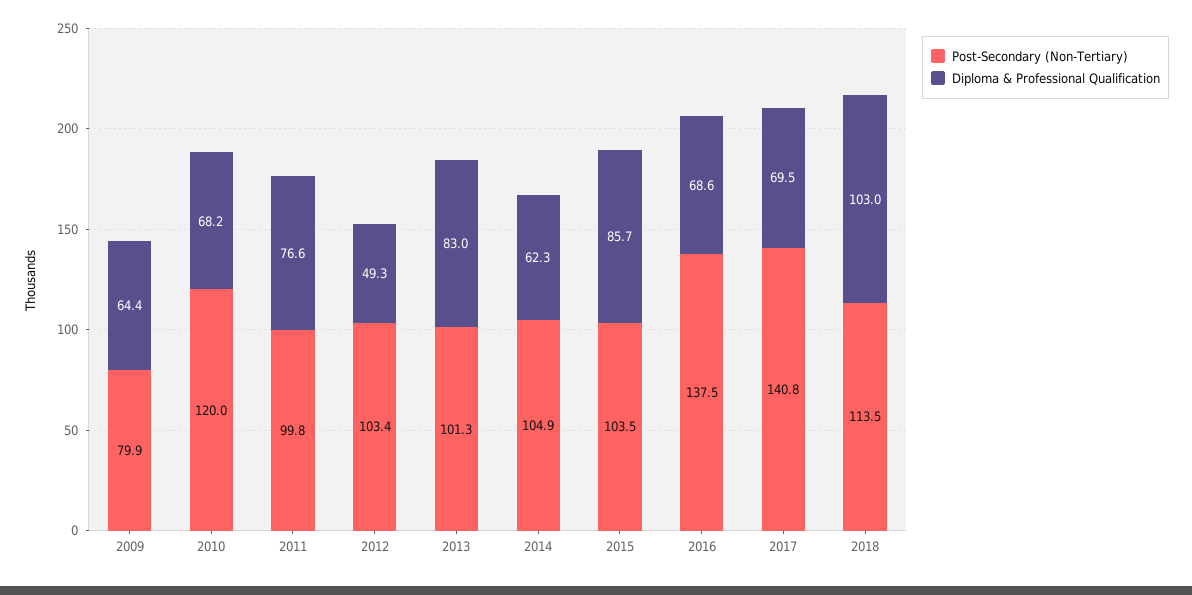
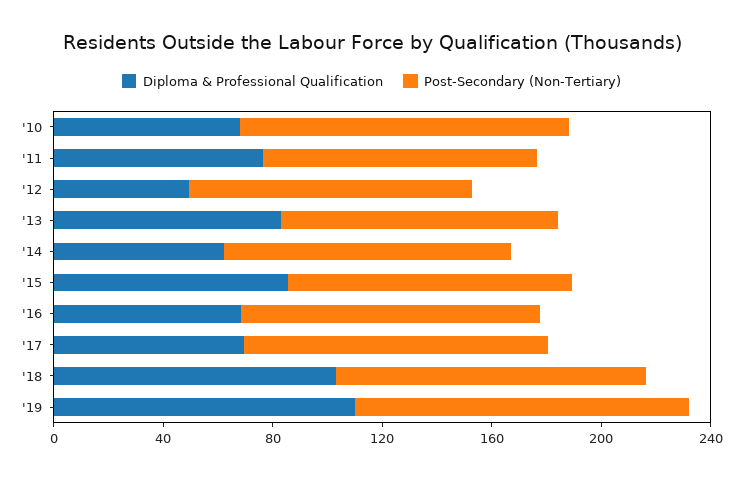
Post-Secondary (Non-Tertiary), 2009: 79.9 -> none
Diploma & Professional Qualification, 2009: 64.4 -> none
Post-Secondary (Non-Tertiary), 2016: 137.5 -> 110
Post-Secondary (Non-Tertiary), 2017: 140.8 -> 110
Diploma & Professional Qualification, '19: none -> 110
Post-Secondary (Non-Tertiary), '19: none -> 120

